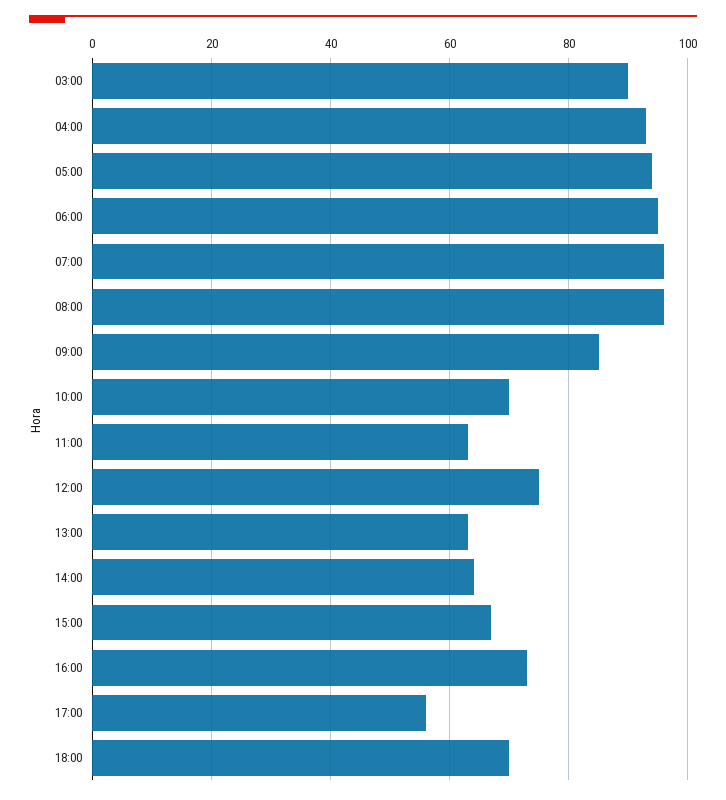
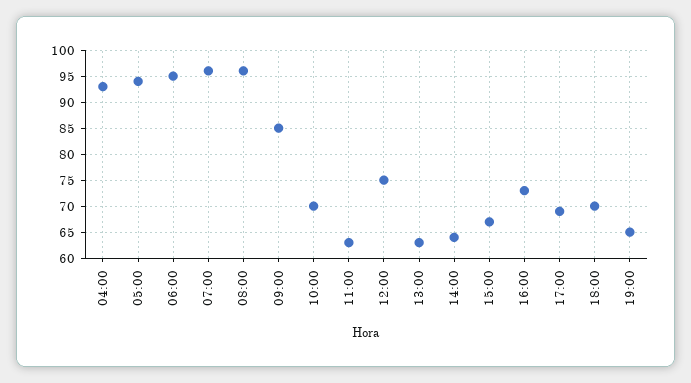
03:00: 90 -> none
17:00: 55 -> 70
19:00: none -> 65

